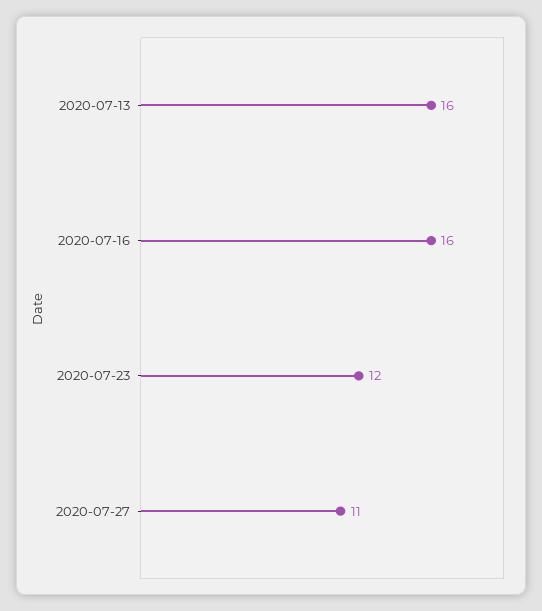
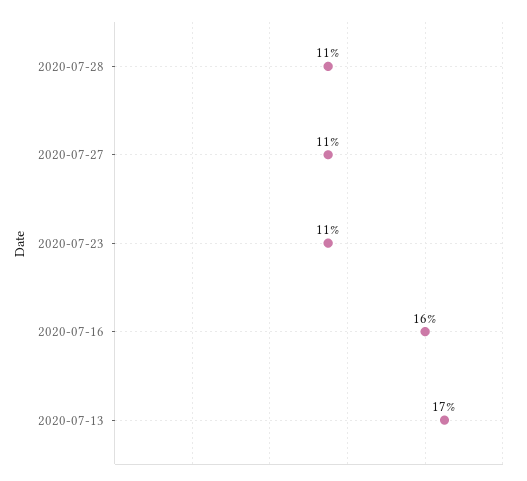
2020-07-13: 16 -> 17
2020-07-23: 12 -> 11
2020-07-28: none -> 11

